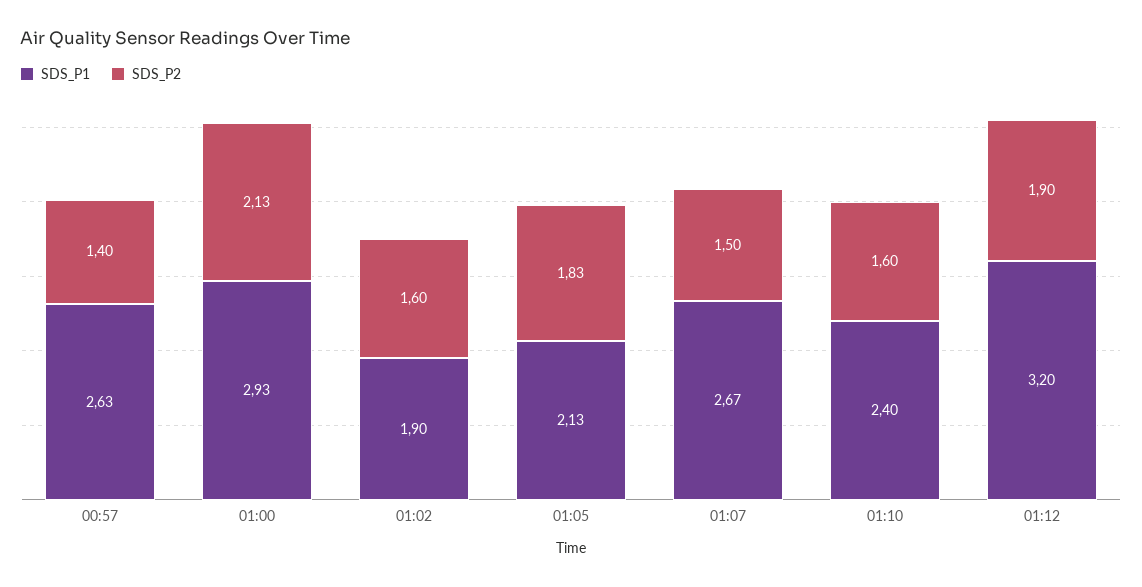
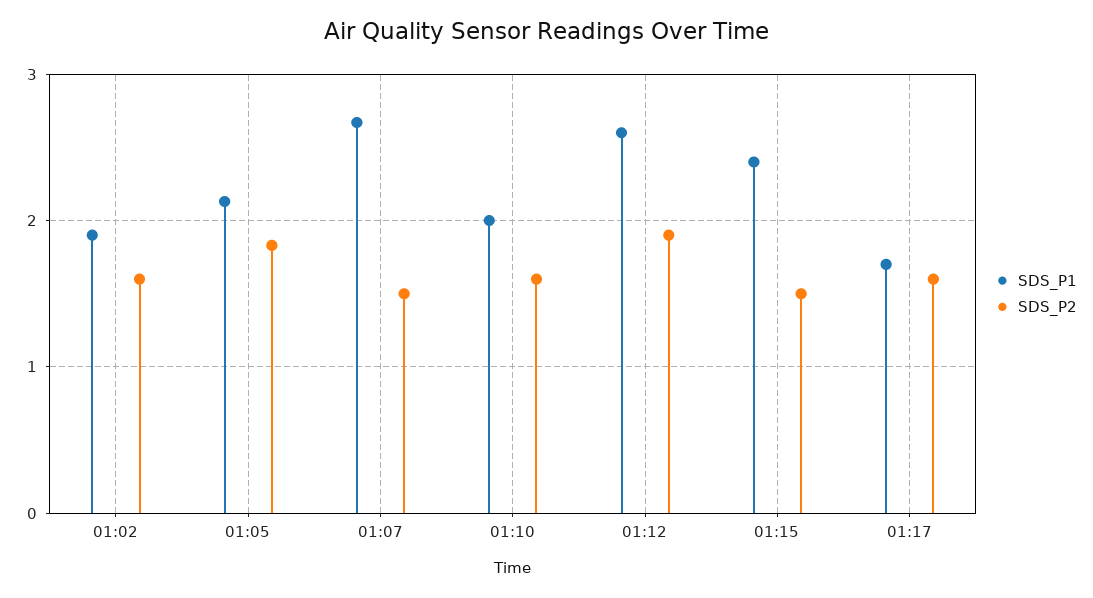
SDS_P1, 00:57: 2.63 -> none
SDS_P2, 00:57: 1.4 -> none
SDS_P1, 01:00: 2.93 -> none
SDS_P2, 01:00: 2.13 -> none
SDS_P1, 01:10: 2.4 -> 2
SDS_P1, 01:12: 3.2 -> 2.6
SDS_P1, 01:15: none -> 2.4
SDS_P2, 01:15: none -> 1.5
SDS_P1, 01:17: none -> 1.7
SDS_P2, 01:17: none -> 1.6

